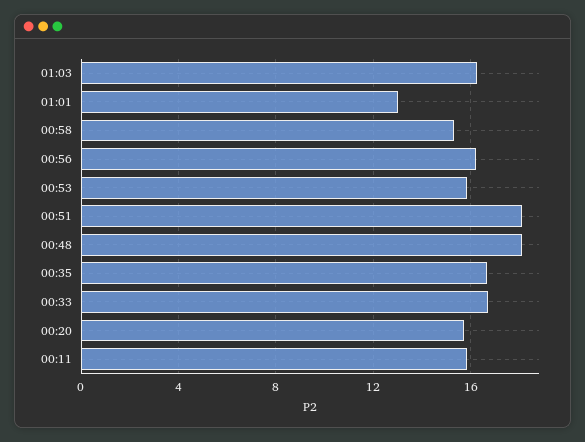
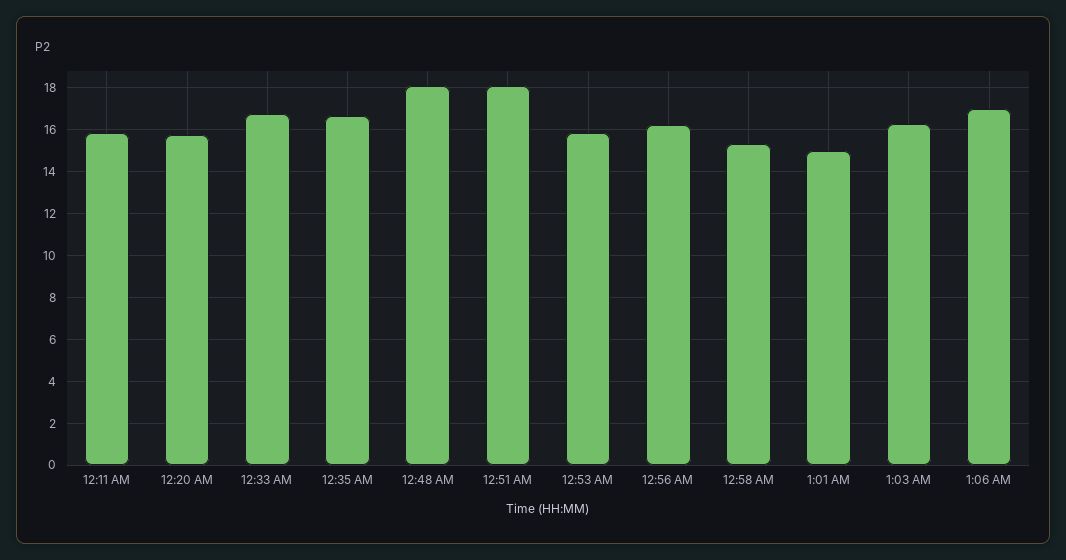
01:01: 13 -> 15
1:06 AM: none -> 17

